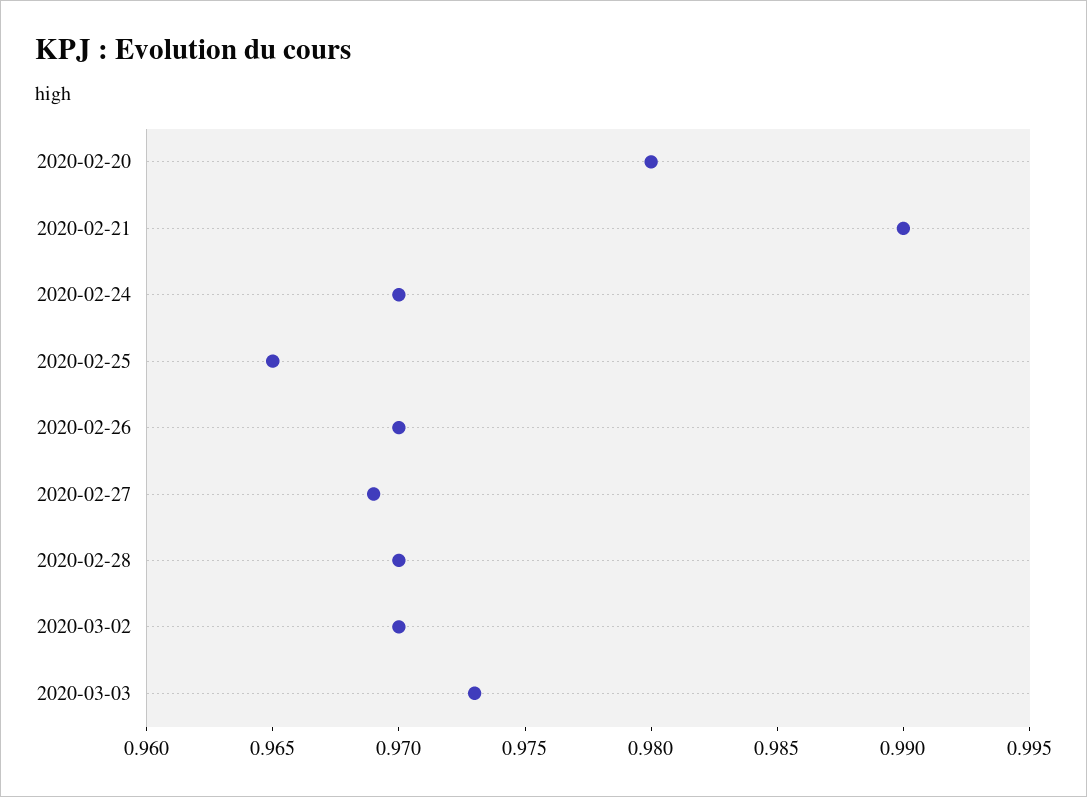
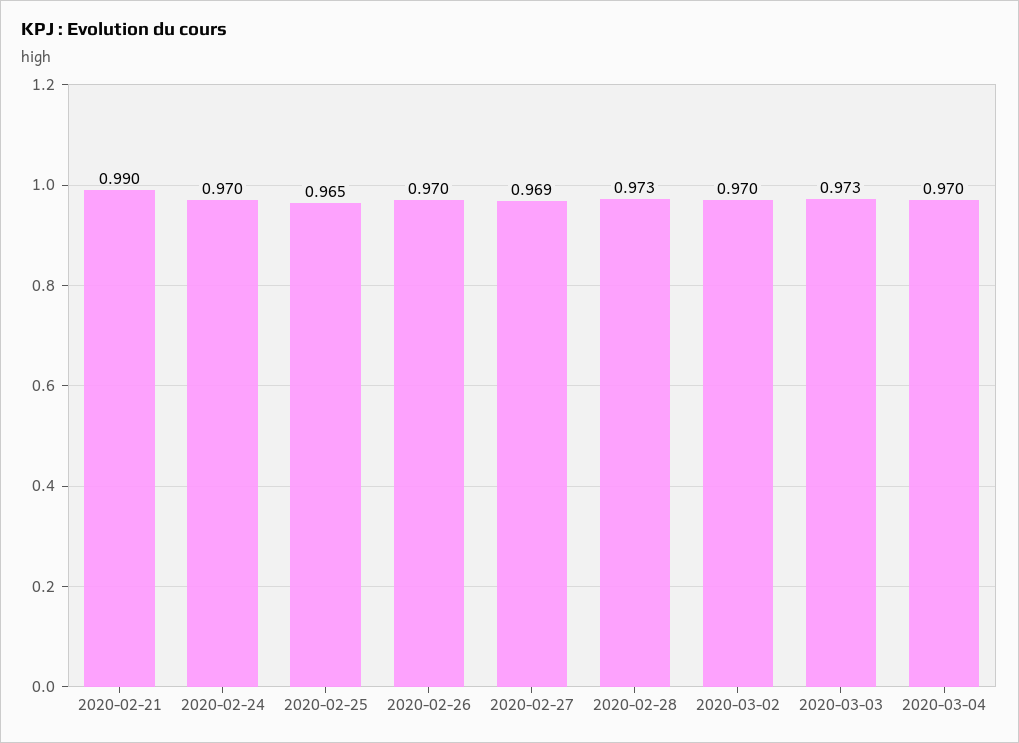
2020-02-20: 0.98 -> none
2020-02-28: 0.97 -> 0.973
2020-03-04: none -> 0.97

